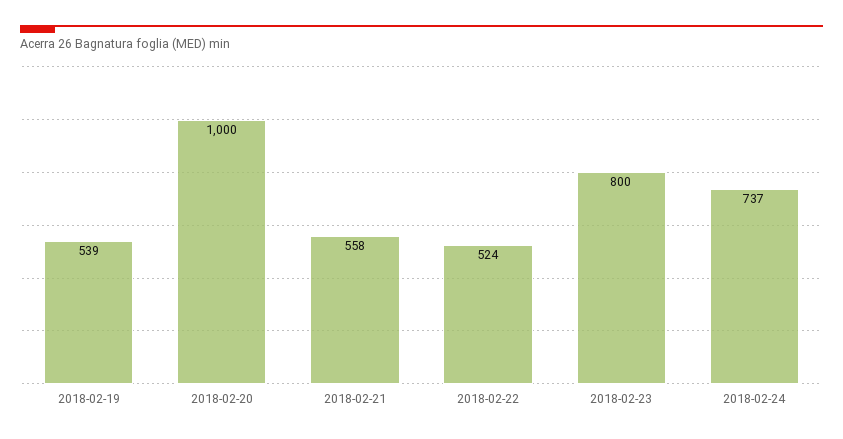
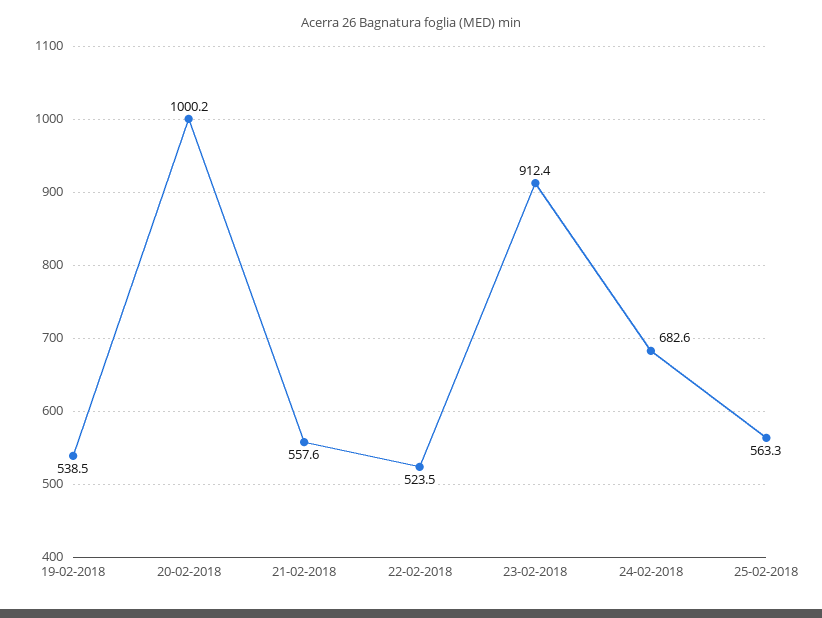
2018-02-23: 800 -> 912.4
2018-02-24: 737 -> 682.6
25-02-2018: none -> 563.3

